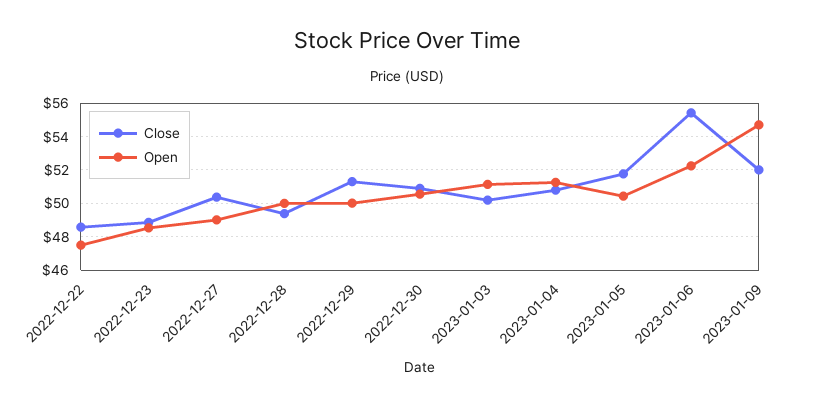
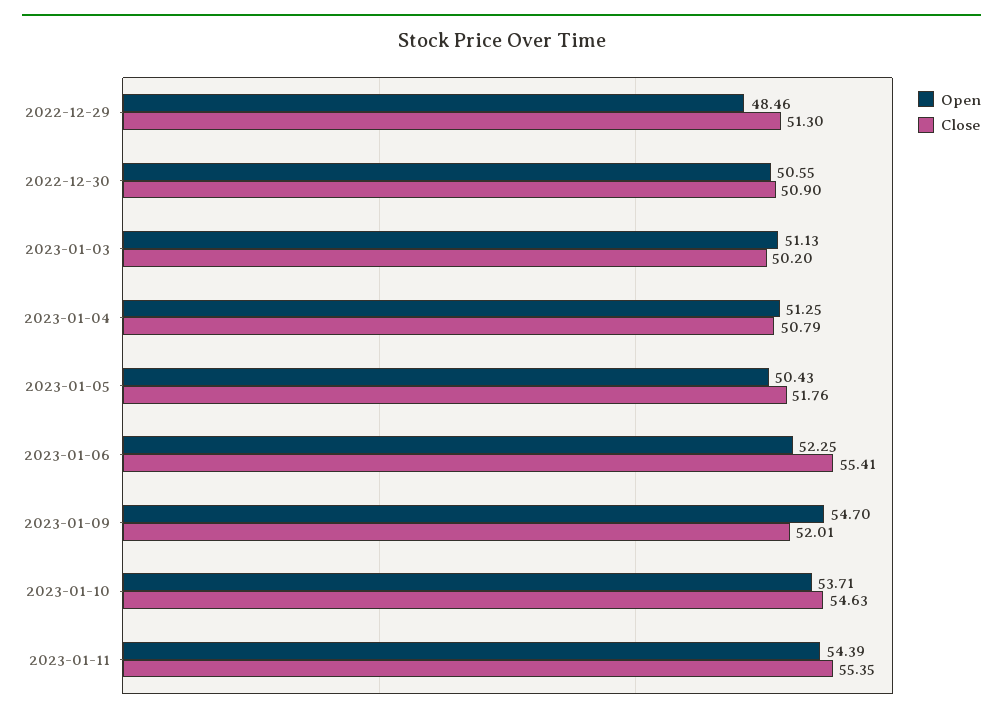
Close, 2022-12-22: 48.5 -> none
Open, 2022-12-22: 47.5 -> none
Close, 2022-12-23: 49 -> none
Open, 2022-12-23: 48.5 -> none
Close, 2022-12-27: 50.5 -> none
Open, 2022-12-27: 49 -> none
Close, 2022-12-28: 49.5 -> none
Open, 2022-12-28: 50 -> none
Open, 2022-12-29: 50 -> 48.46
Open, 2023-01-10: none -> 53.71
Close, 2023-01-10: none -> 54.63
Open, 2023-01-11: none -> 54.39
Close, 2023-01-11: none -> 55.35

